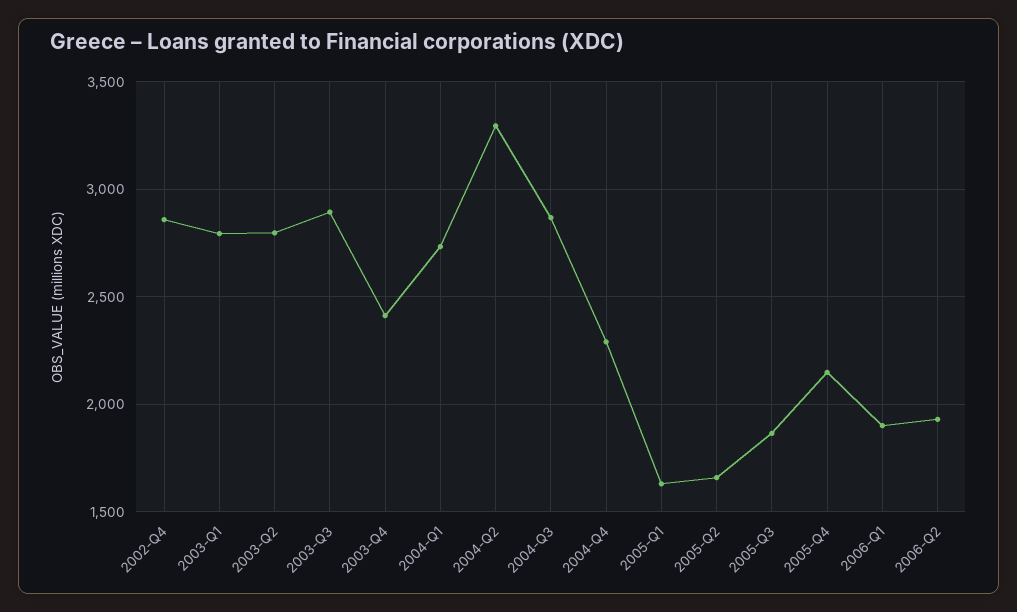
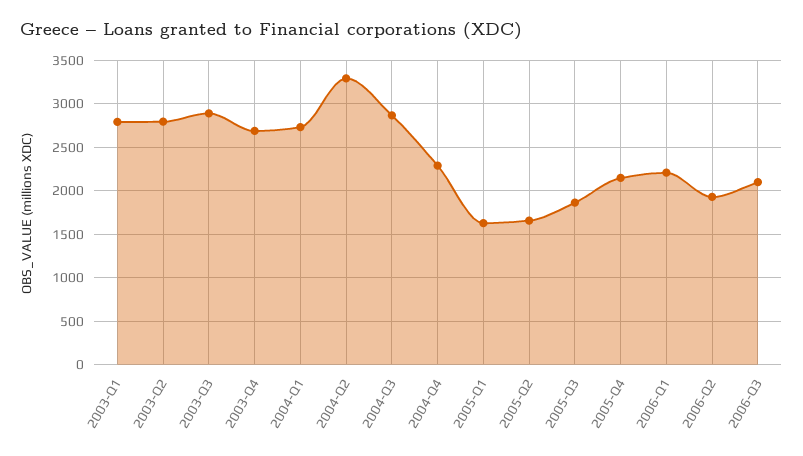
2002-Q4: 2850 -> none
2003-Q4: 2400 -> 2700
2006-Q1: 1900 -> 2200
2006-Q3: none -> 2100

